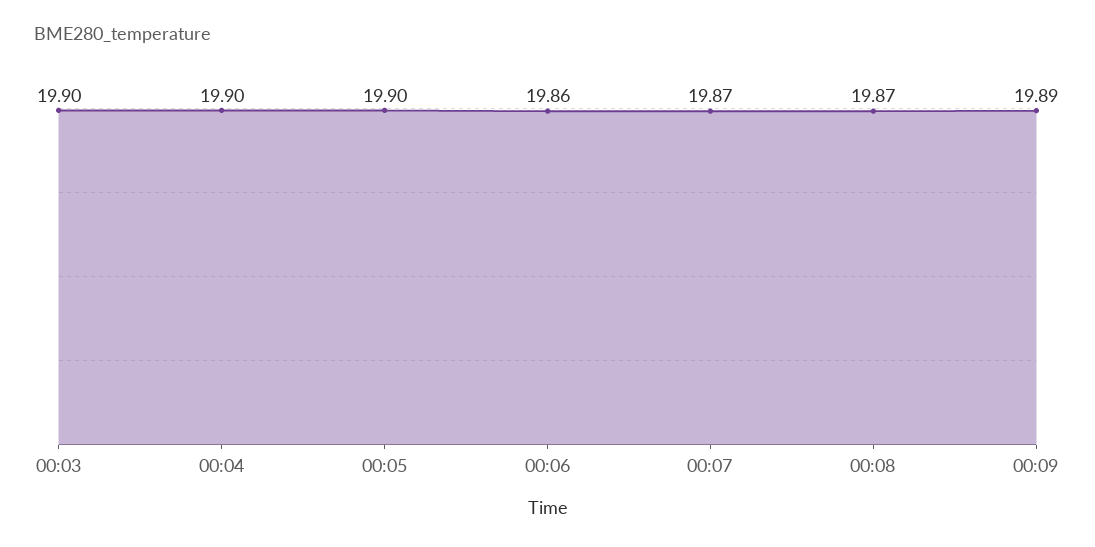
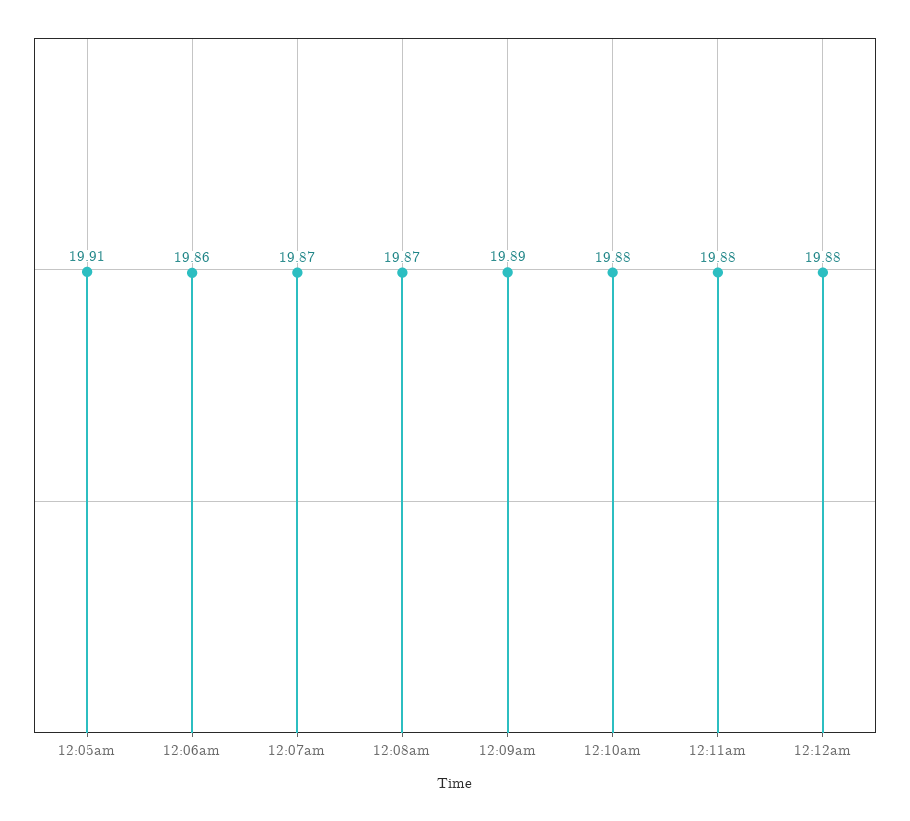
00:03: 19.9 -> none
00:04: 19.9 -> none
00:05: 19.9 -> 19.91
12:10am: none -> 19.88
12:11am: none -> 19.88
12:12am: none -> 19.88

